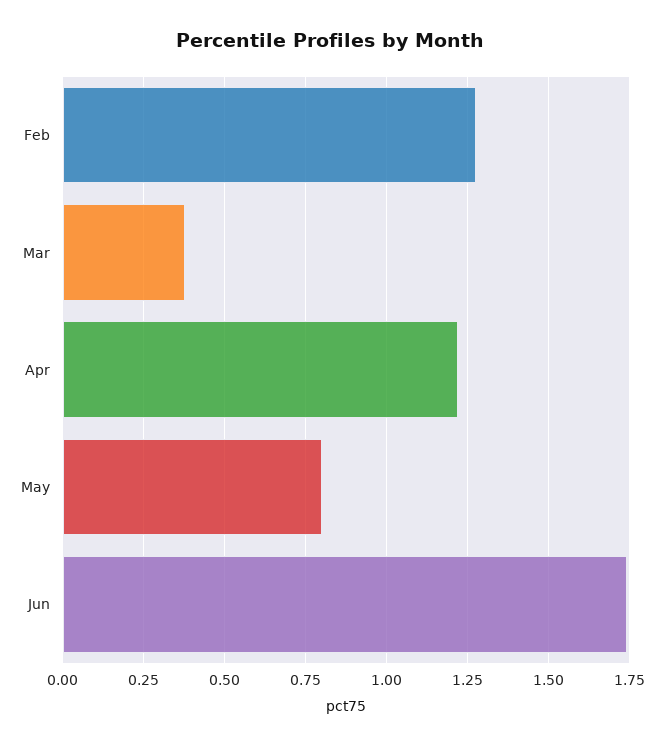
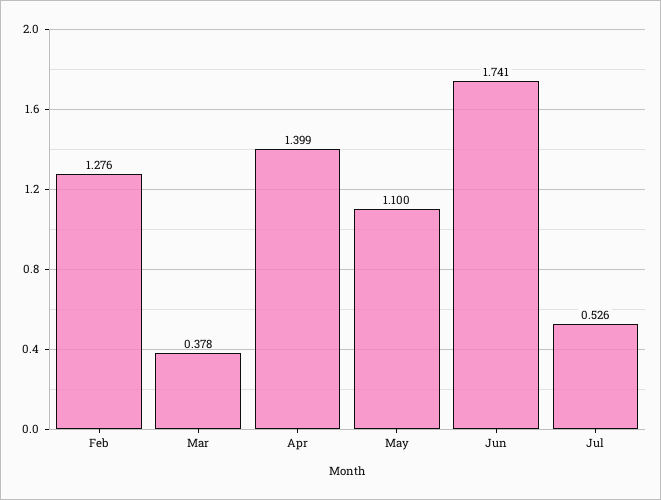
Apr: 1.225 -> 1.399
May: 0.8 -> 1.1
Jul: none -> 0.526

